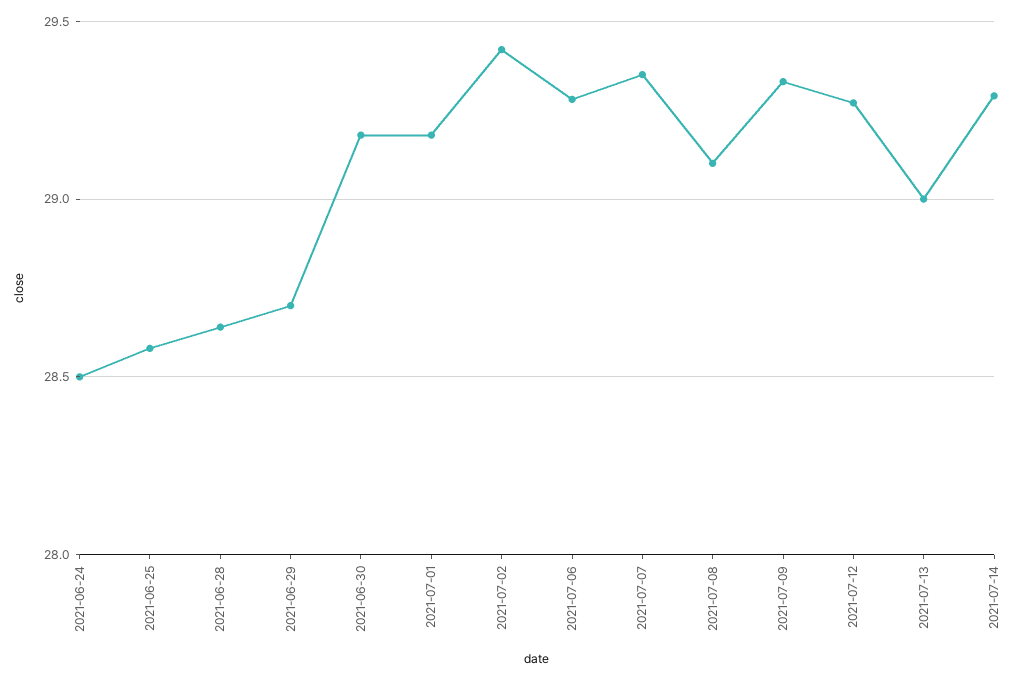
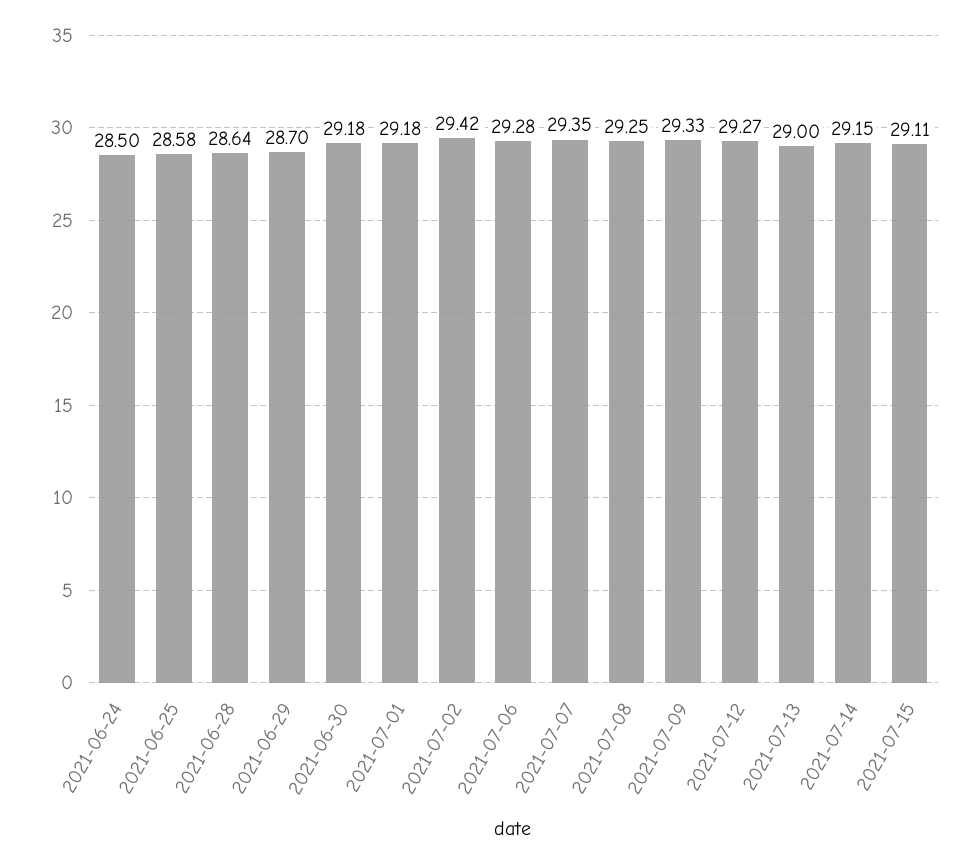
2021-07-08: 29.1 -> 29.25
2021-07-14: 29.3 -> 29.15
2021-07-15: none -> 29.11

